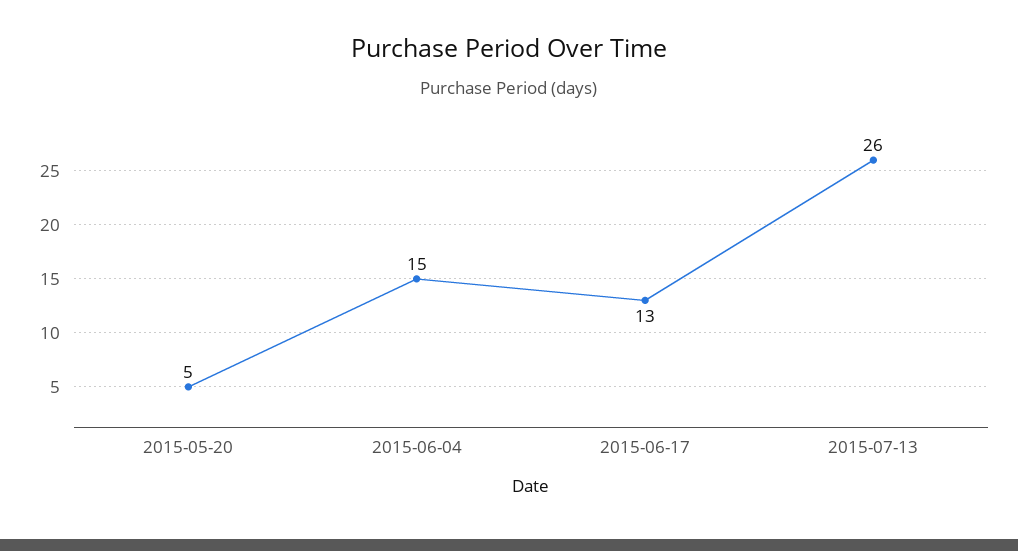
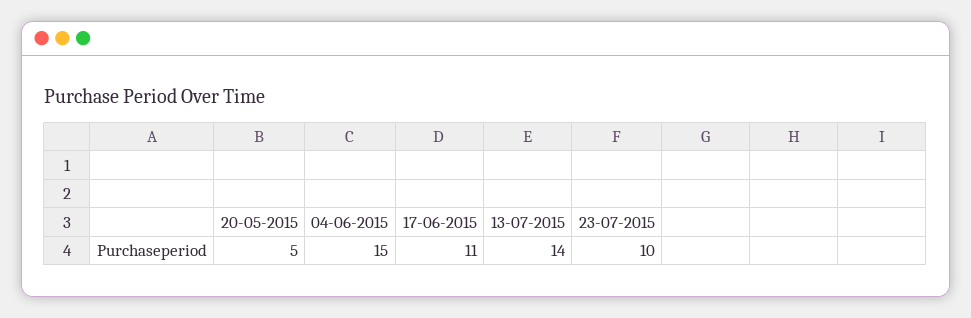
2015-06-17: 13 -> 11
2015-07-13: 26 -> 14
23-07-2015: none -> 10

